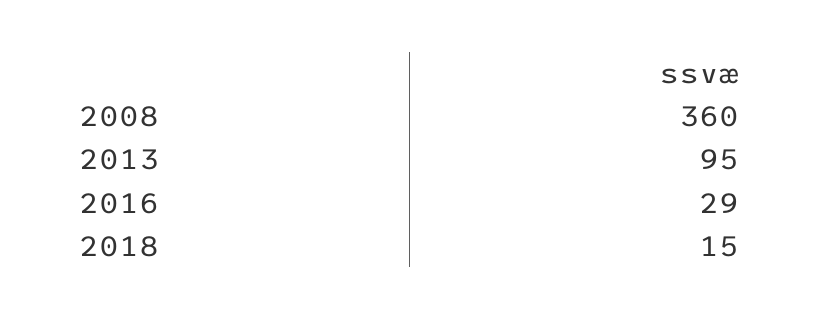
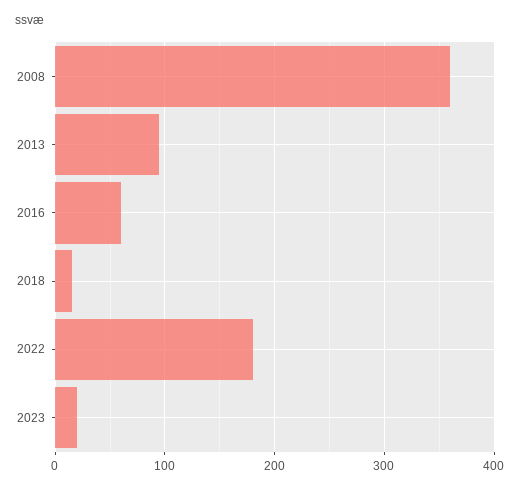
2016: 29 -> 60
2022: none -> 180
2023: none -> 20

